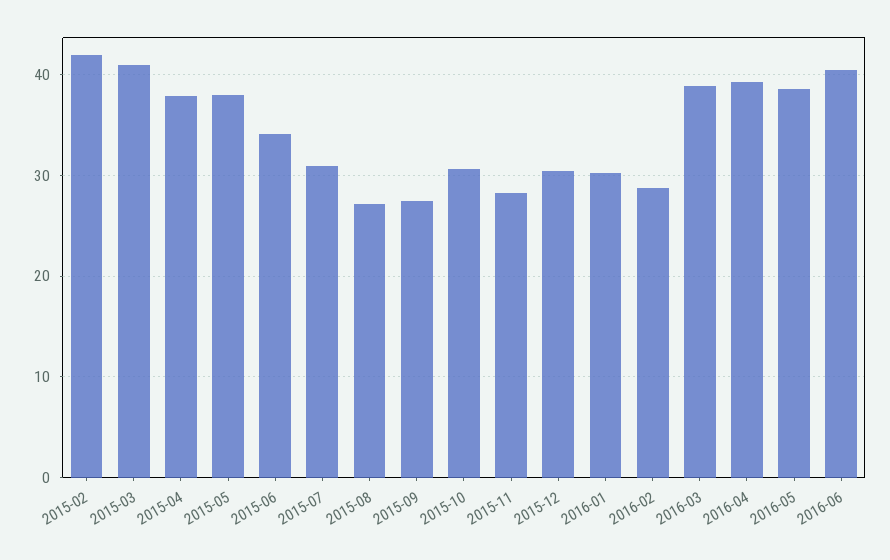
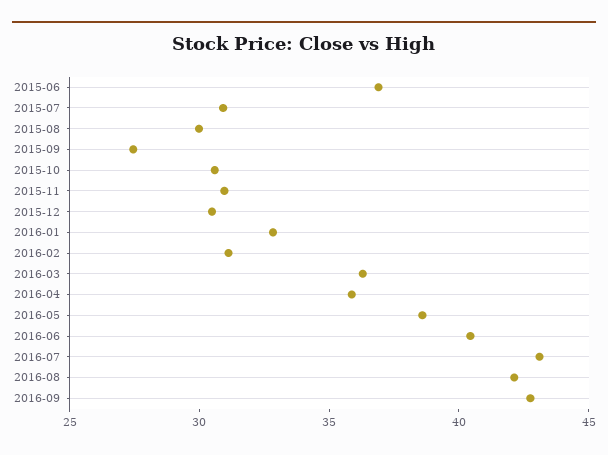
2015-02: 42 -> none
2015-03: 41 -> none
2015-04: 38 -> none
2015-05: 38 -> none
2015-06: 34 -> 37
2015-08: 27 -> 30
2015-11: 28 -> 31
2016-01: 30 -> 33
2016-02: 29 -> 31
2016-03: 39 -> 36
2016-04: 39 -> 36
2016-07: none -> 43
2016-08: none -> 42
2016-09: none -> 43

